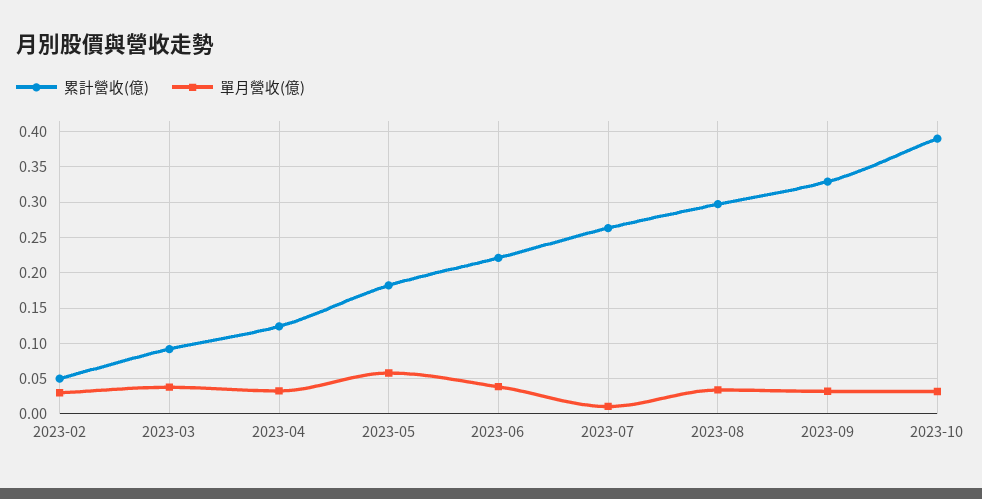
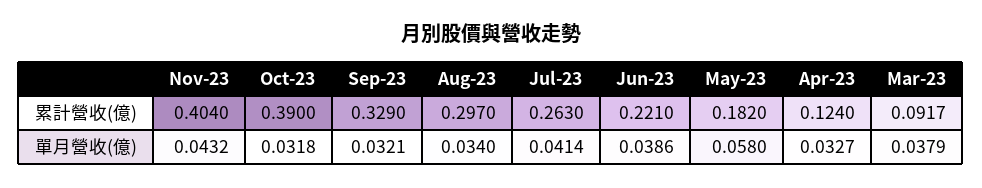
累計營收(億), 2023-02: 0.05 -> none
單月營收(億), 2023-02: 0.03 -> none
單月營收(億), 2023-07: 0.01 -> 0.0414
累計營收(億), Nov-23: none -> 0.404
單月營收(億), Nov-23: none -> 0.0432

